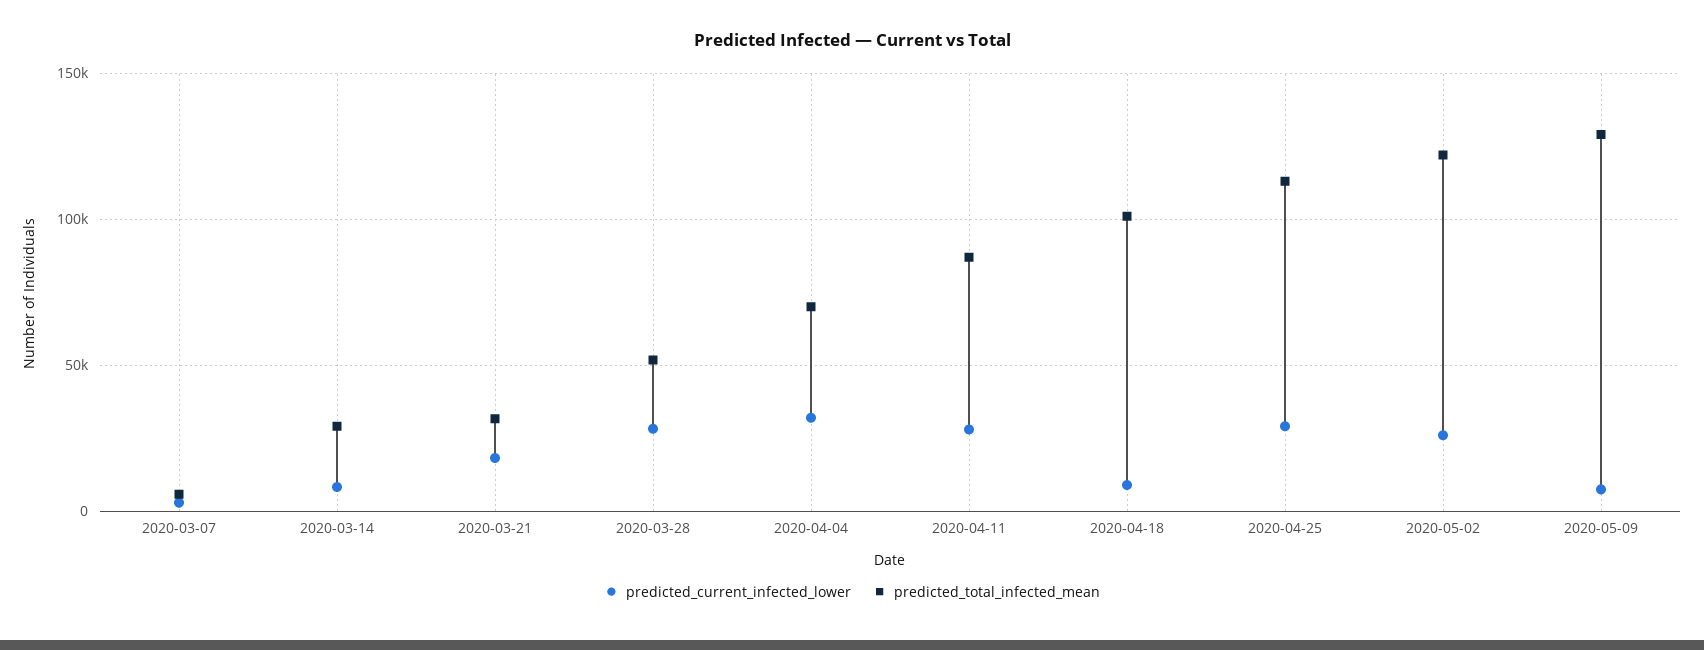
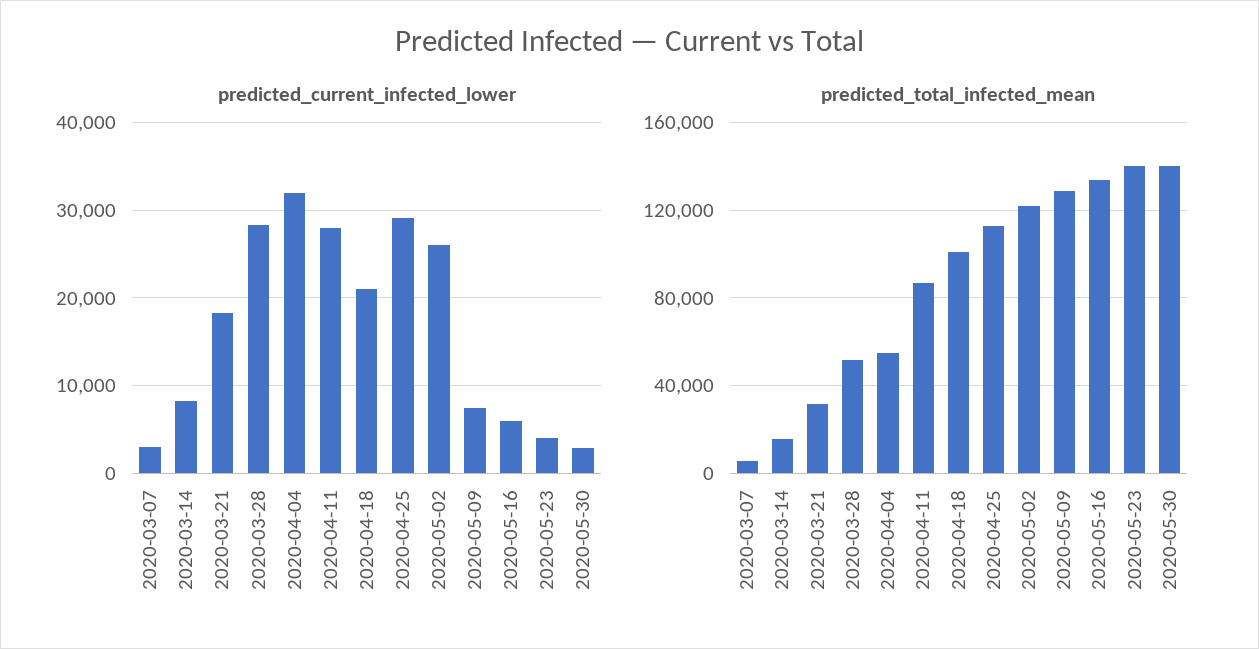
predicted_total_infected_mean, 2020-03-14: 30000 -> 15000
predicted_total_infected_mean, 2020-04-04: 70000 -> 55000
predicted_current_infected_lower, 2020-04-18: 10000 -> 21000
predicted_current_infected_lower, 2020-05-16: none -> 6000
predicted_current_infected_lower, 2020-05-23: none -> 4000
predicted_current_infected_lower, 2020-05-30: none -> 3000
predicted_total_infected_mean, 2020-05-16: none -> 135000
predicted_total_infected_mean, 2020-05-23: none -> 140000
predicted_total_infected_mean, 2020-05-30: none -> 140000

